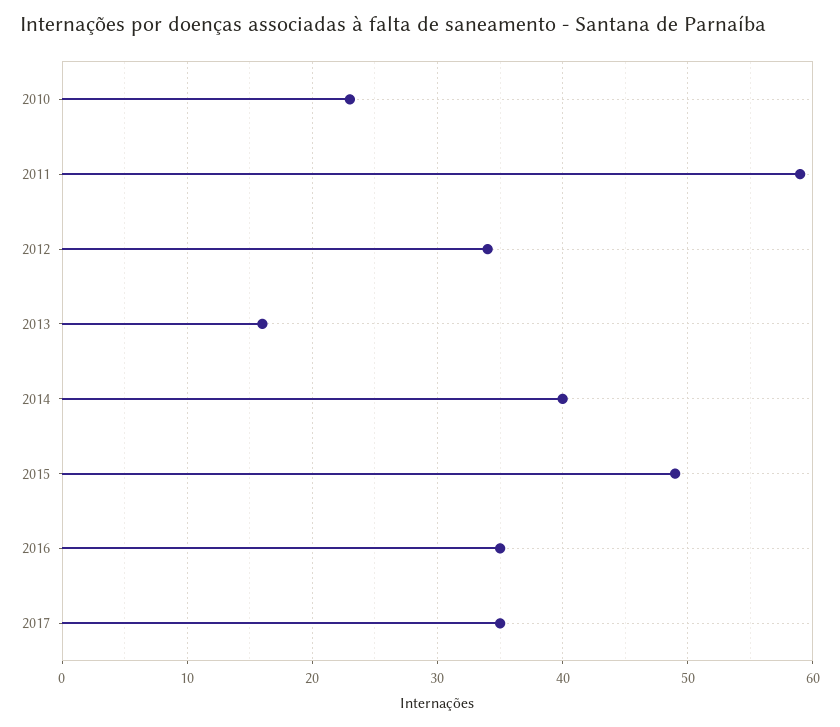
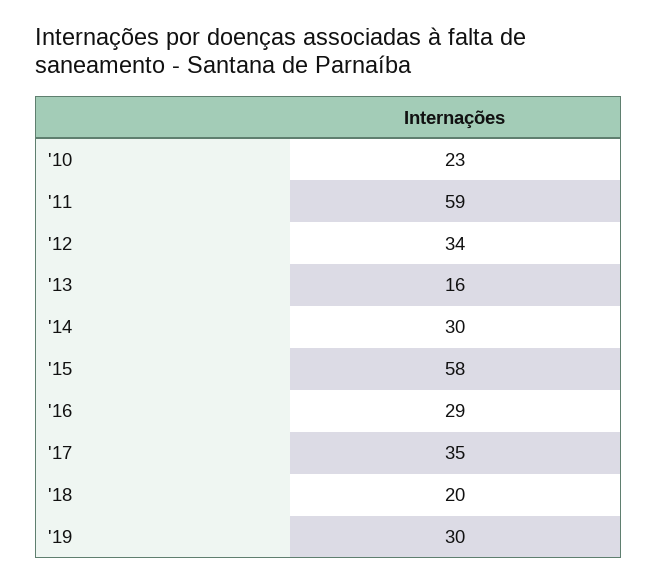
2014: 40 -> 30
2015: 49 -> 58
2016: 35 -> 29
'18: none -> 20
'19: none -> 30

